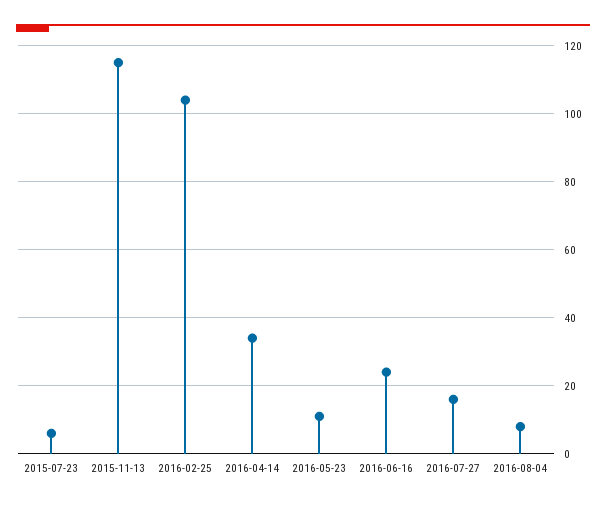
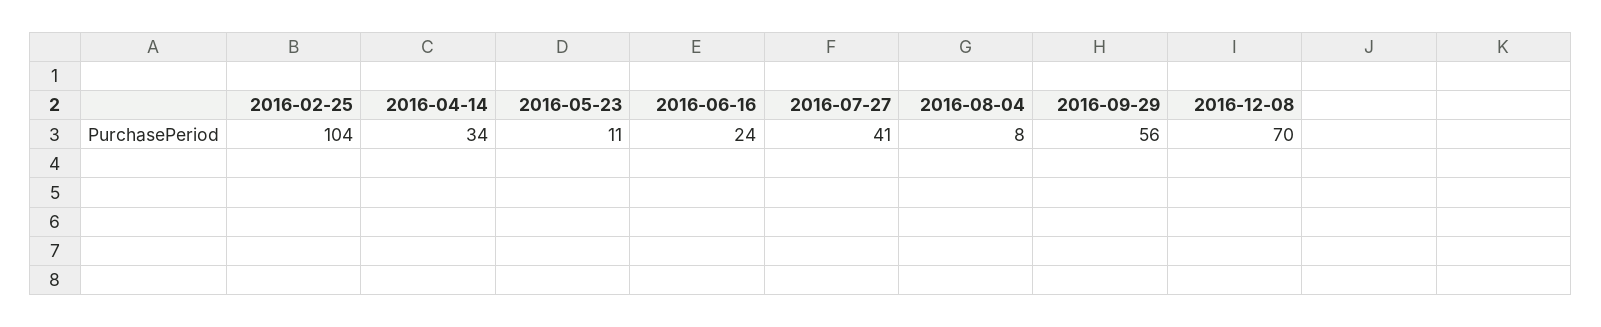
2015-07-23: 5 -> none
2015-11-13: 115 -> none
2016-07-27: 15 -> 41
2016-09-29: none -> 56
2016-12-08: none -> 70

